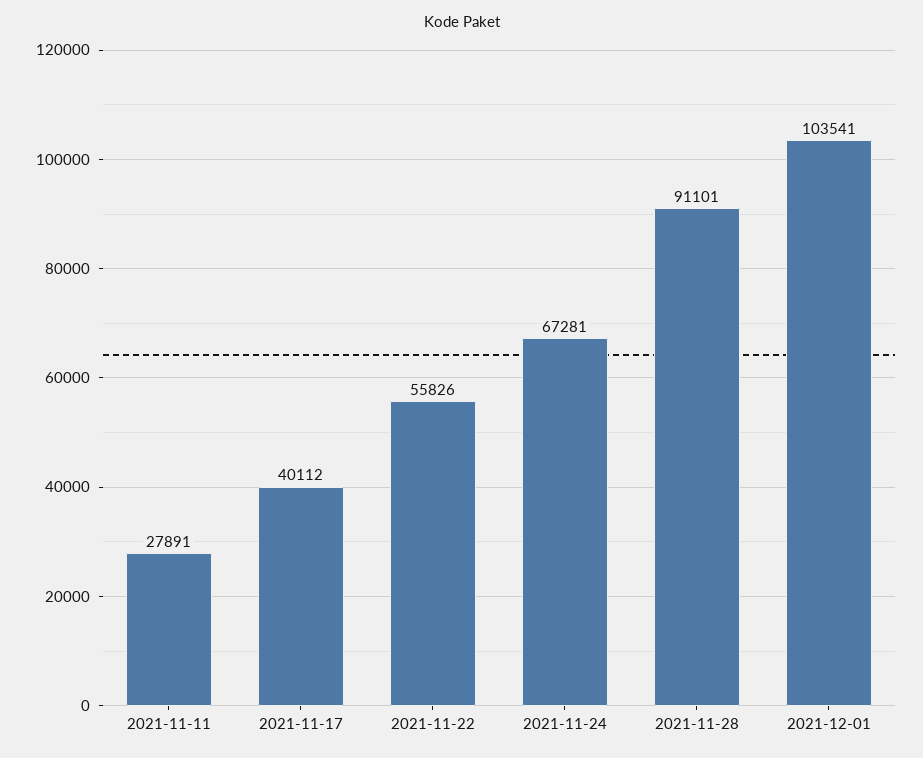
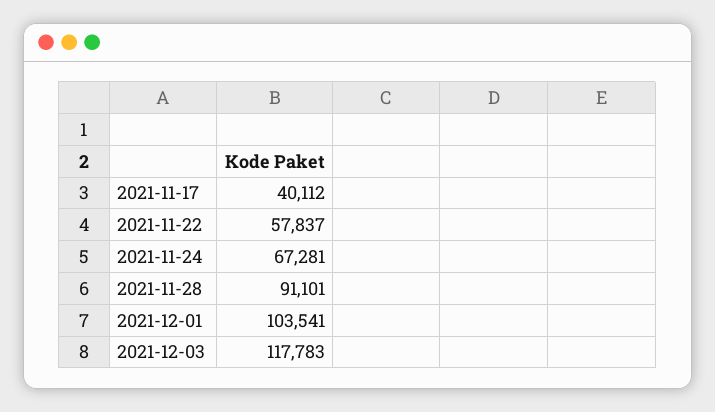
2021-11-11: 27891 -> none
2021-11-22: 55826 -> 57837
2021-12-03: none -> 117783

